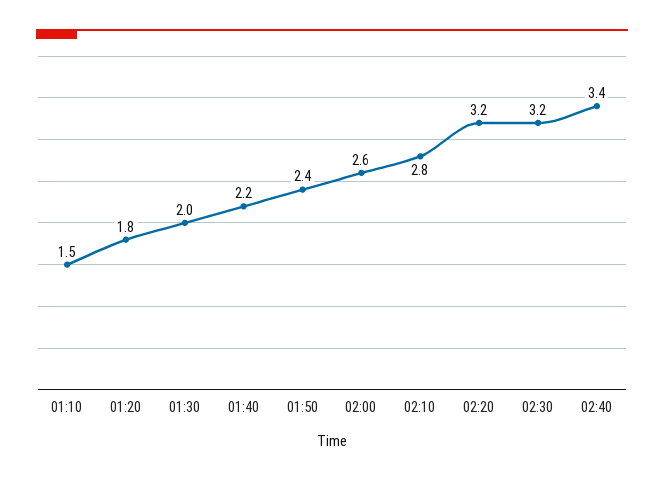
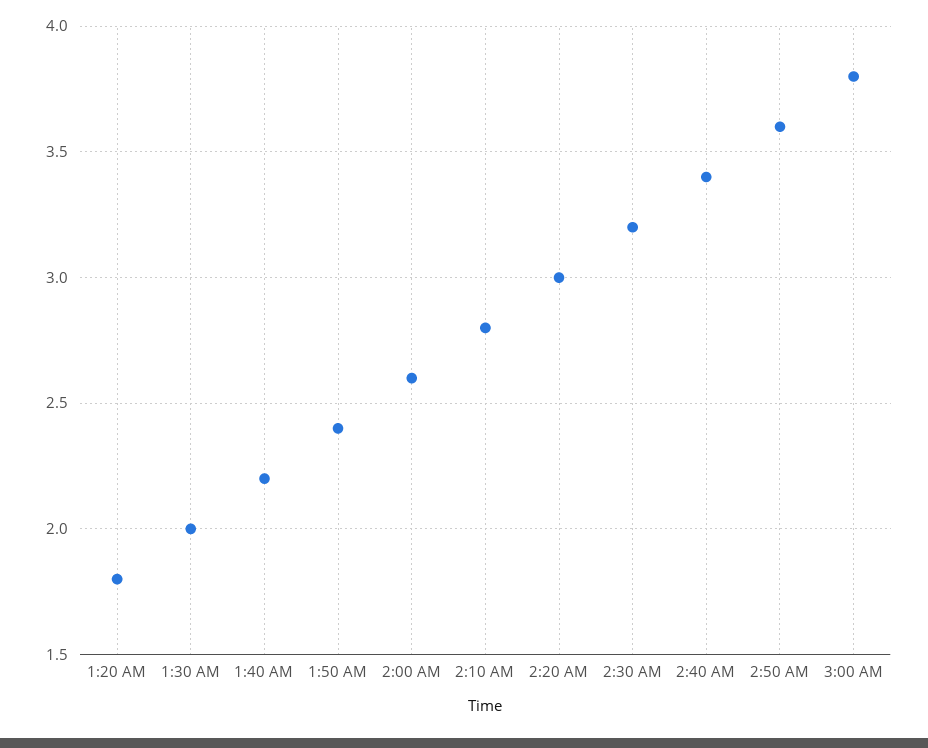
01:10: 1.5 -> none
02:20: 3.2 -> 3
2:50 AM: none -> 3.6
3:00 AM: none -> 3.8

